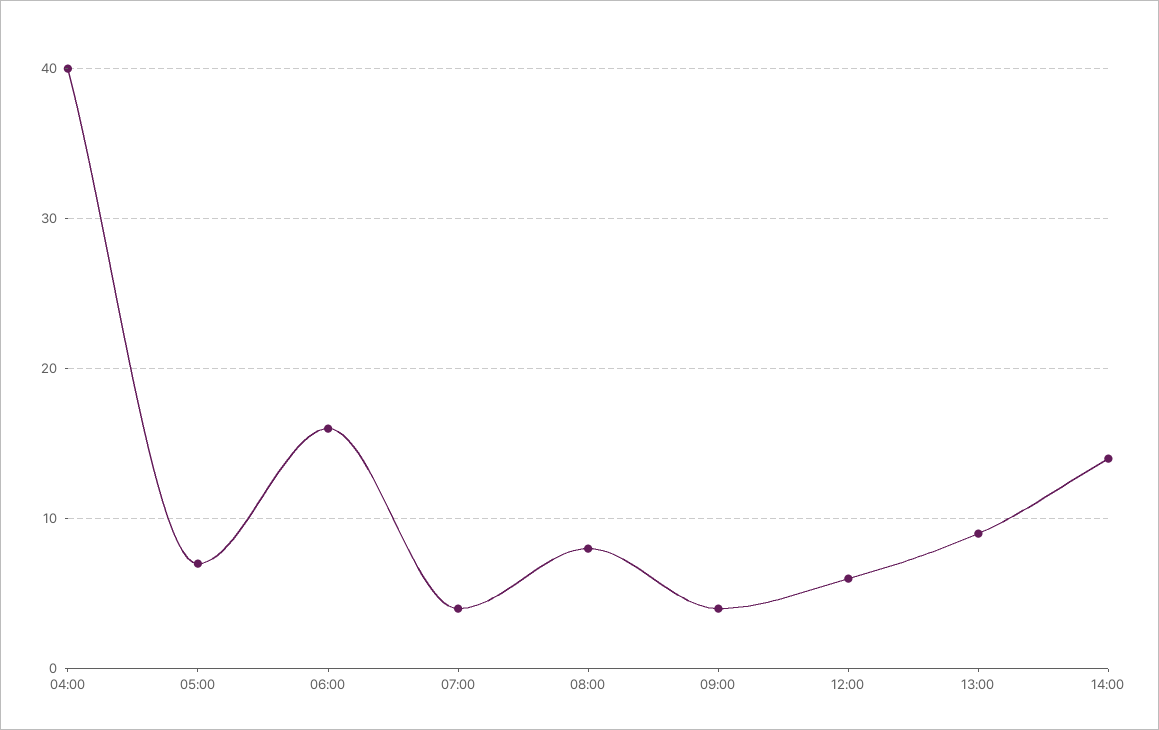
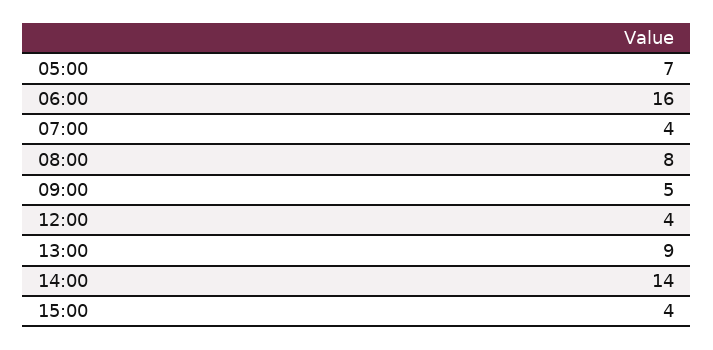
04:00: 40 -> none
09:00: 4 -> 5
12:00: 6 -> 4
15:00: none -> 4

